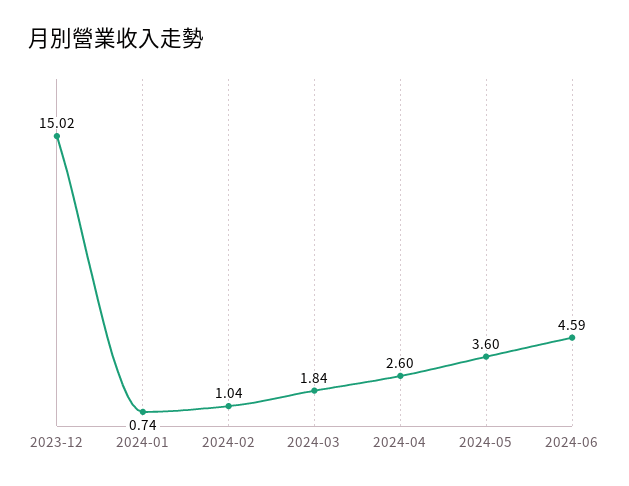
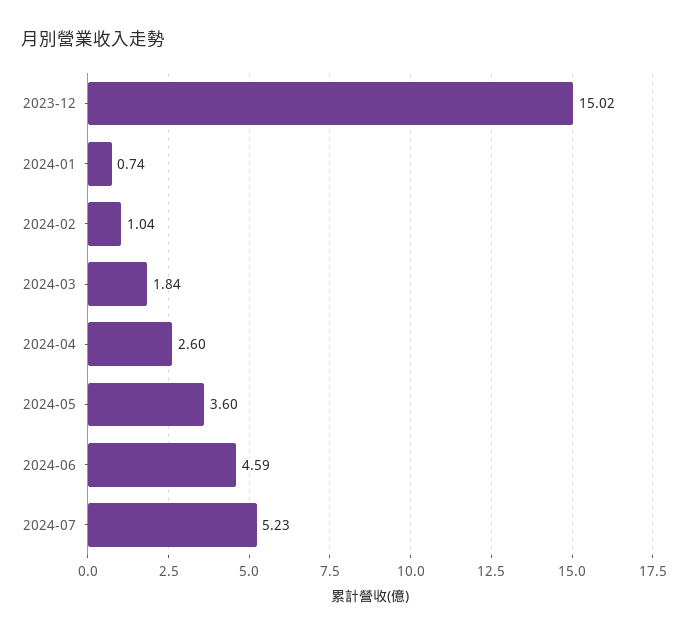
2024-07: none -> 5.23

